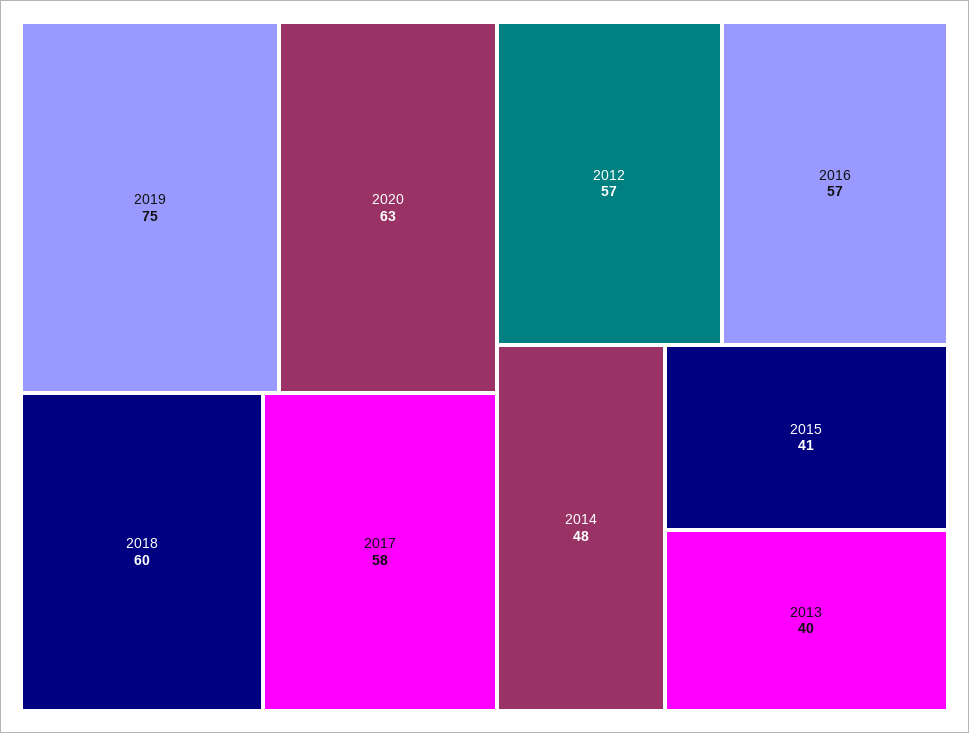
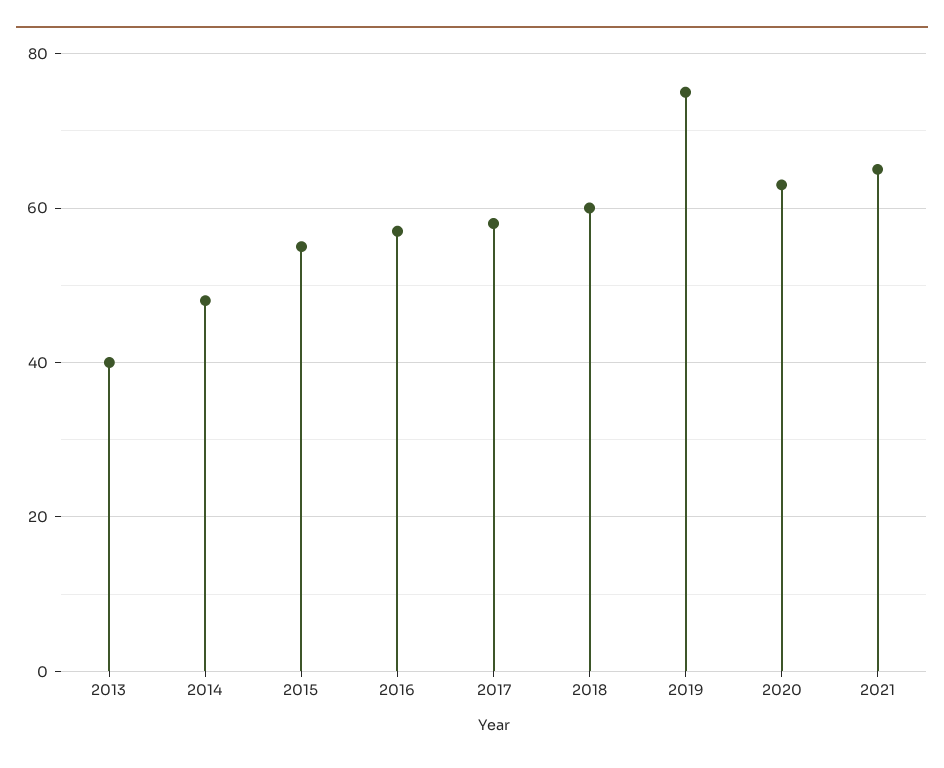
2012: 57 -> none
2015: 41 -> 55
2021: none -> 65

